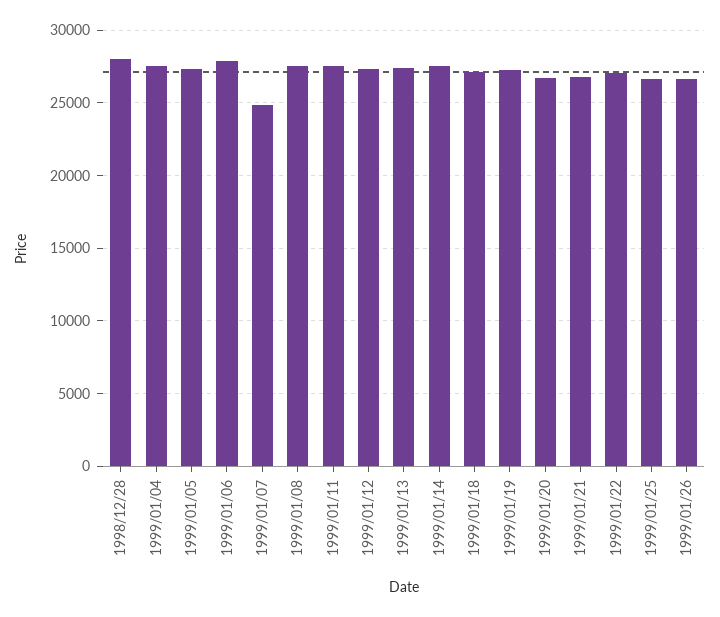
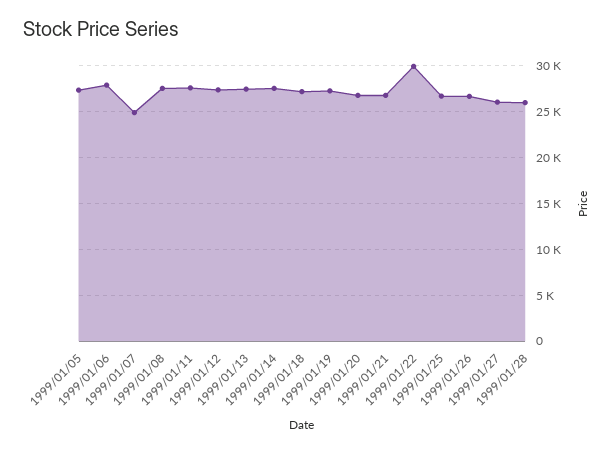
1998/12/28: 28000 -> none
1999/01/04: 27500 -> none
1999/01/22: 27000 -> 30000
1999/01/27: none -> 26000
1999/01/28: none -> 26000

